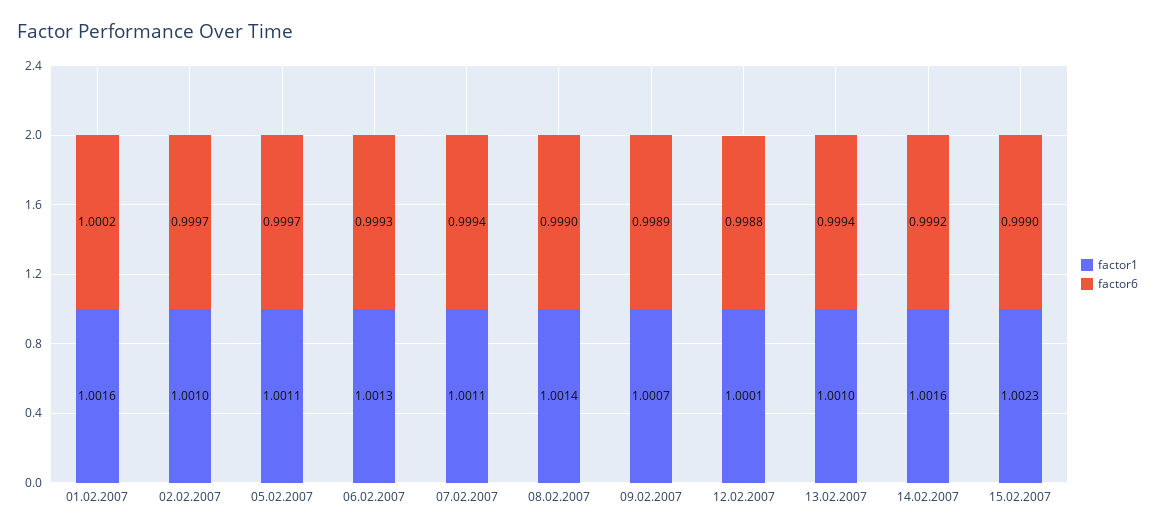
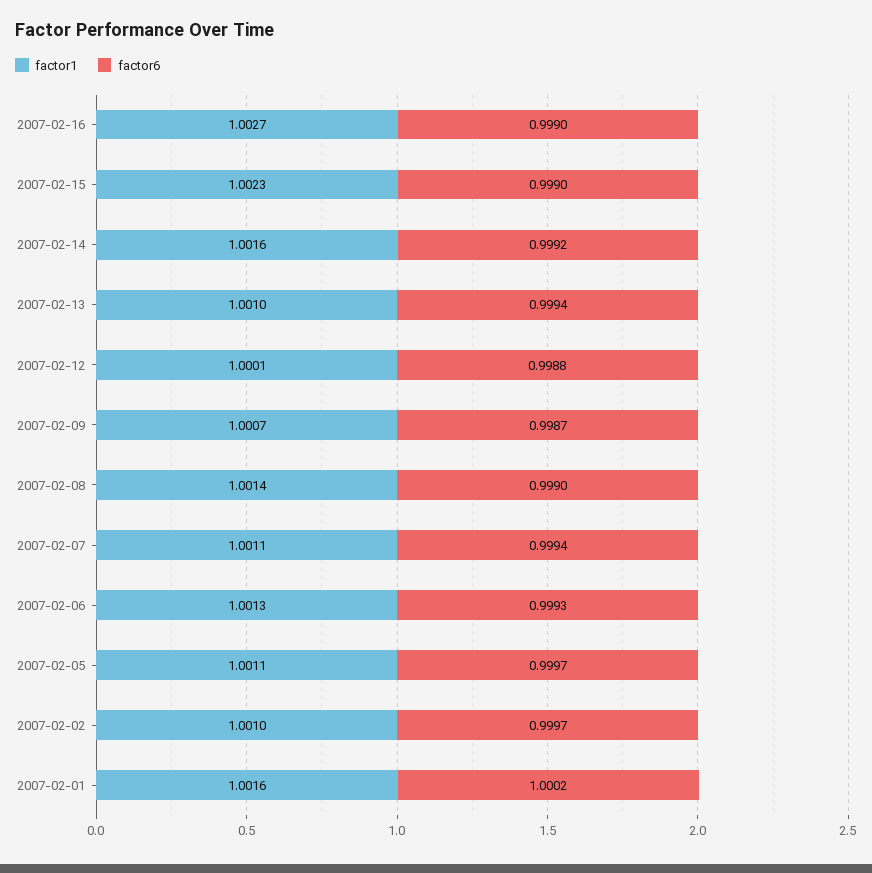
factor6, 09.02.2007: 0.9989 -> 0.9987
factor1, 2007-02-16: none -> 1.0027
factor6, 2007-02-16: none -> 0.999

